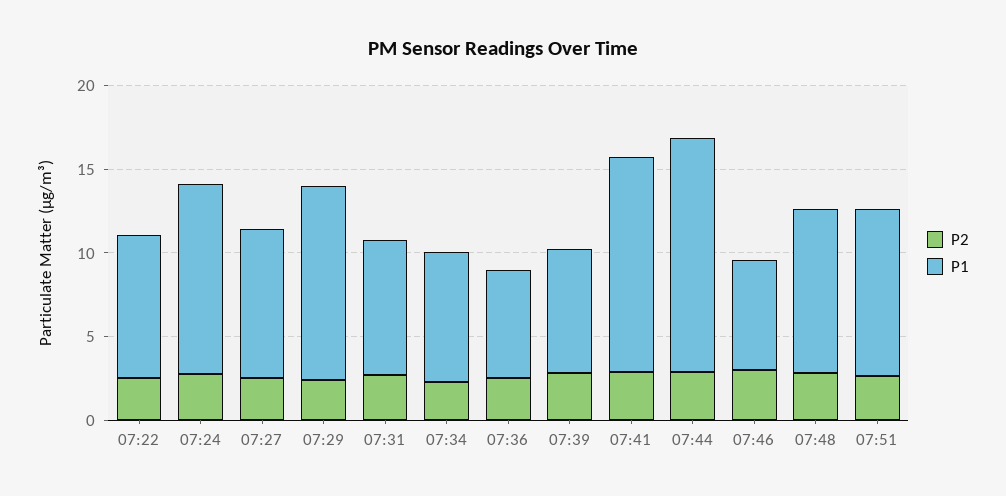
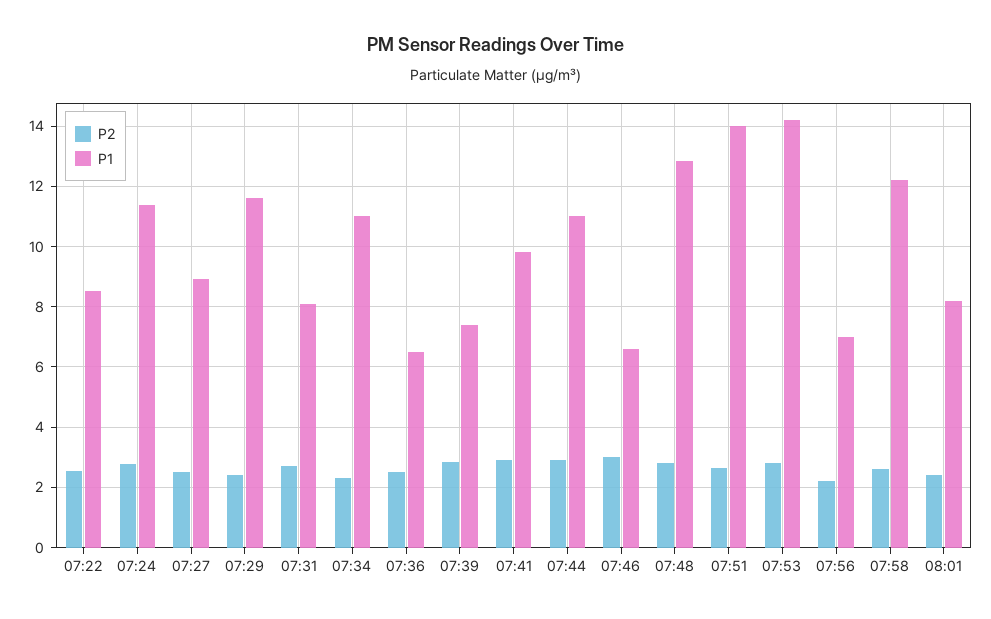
P1, 07:34: 8 -> 11
P1, 07:41: 13 -> 9.8
P1, 07:44: 14 -> 11
P1, 07:48: 10 -> 12.8
P1, 07:51: 10 -> 14
P2, 07:53: none -> 2.8
P1, 07:53: none -> 14.2
P2, 07:56: none -> 2.2
P1, 07:56: none -> 7
P2, 07:58: none -> 2.6
P1, 07:58: none -> 12.2
P2, 08:01: none -> 2.4
P1, 08:01: none -> 8.2

